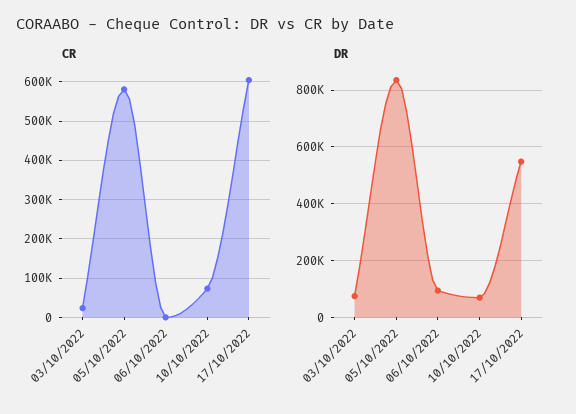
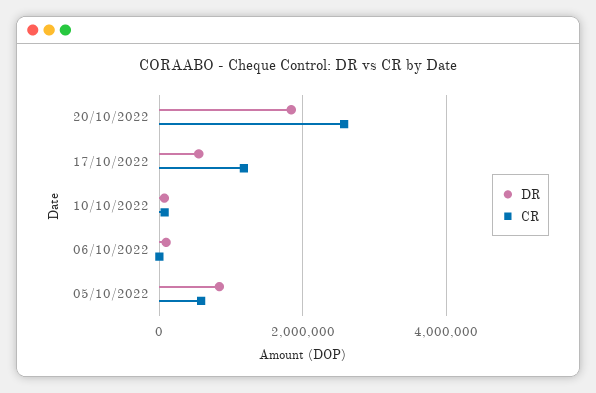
CR, 03/10/2022: 20000 -> none
CR, 17/10/2022: 600000 -> 1200000
DR, 03/10/2022: 75000 -> none
DR, 20/10/2022: none -> 1800000
CR, 20/10/2022: none -> 2600000

